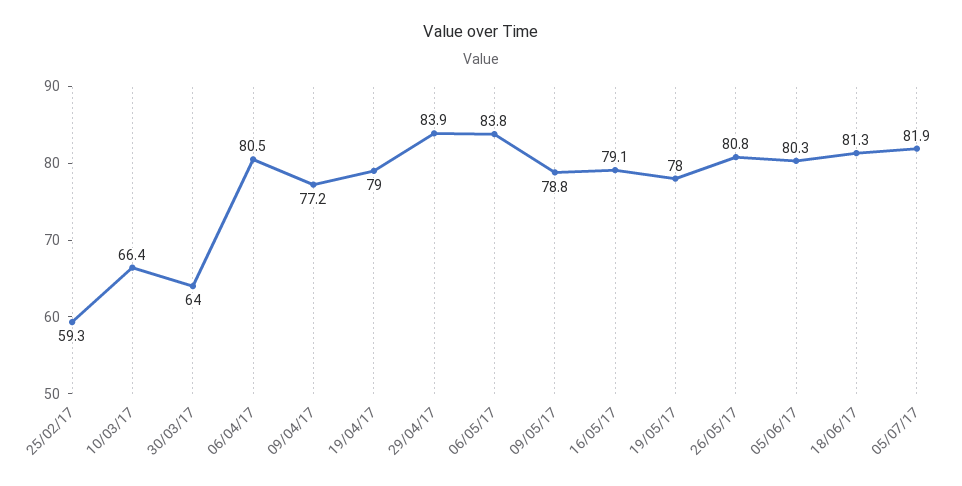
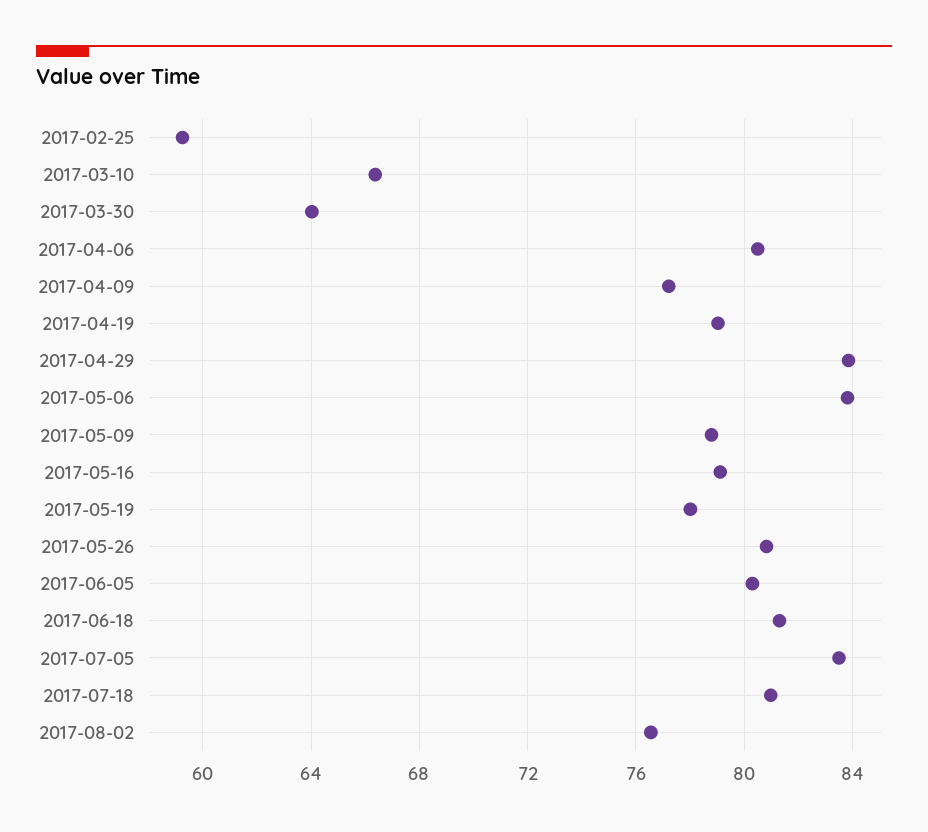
05/07/17: 81.9 -> 83.5
2017-07-18: none -> 81
2017-08-02: none -> 76.5

